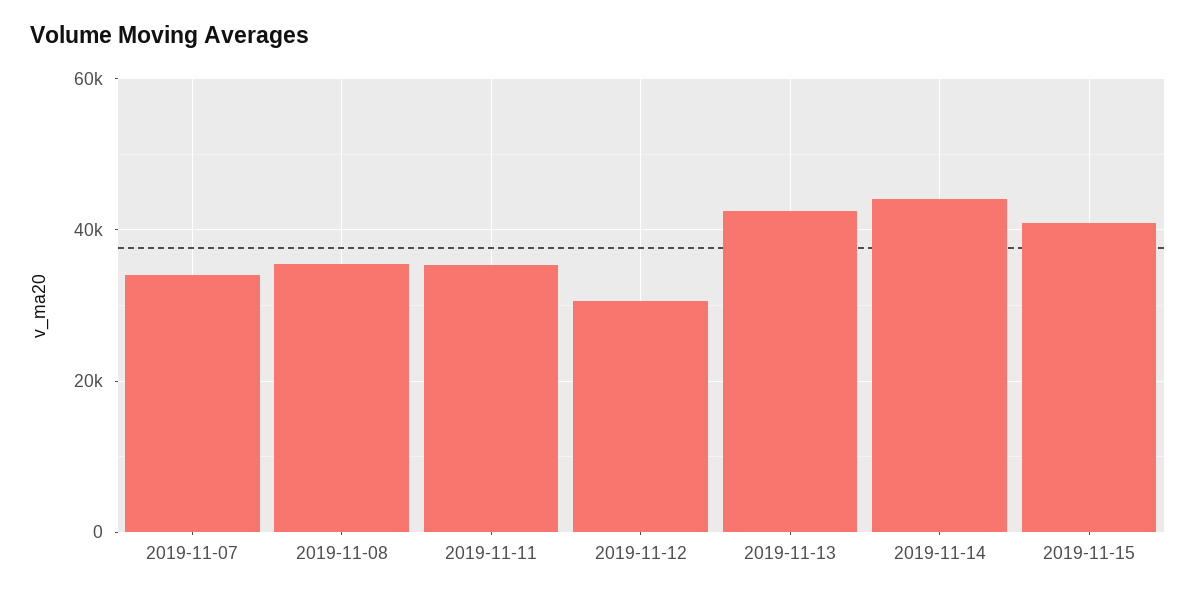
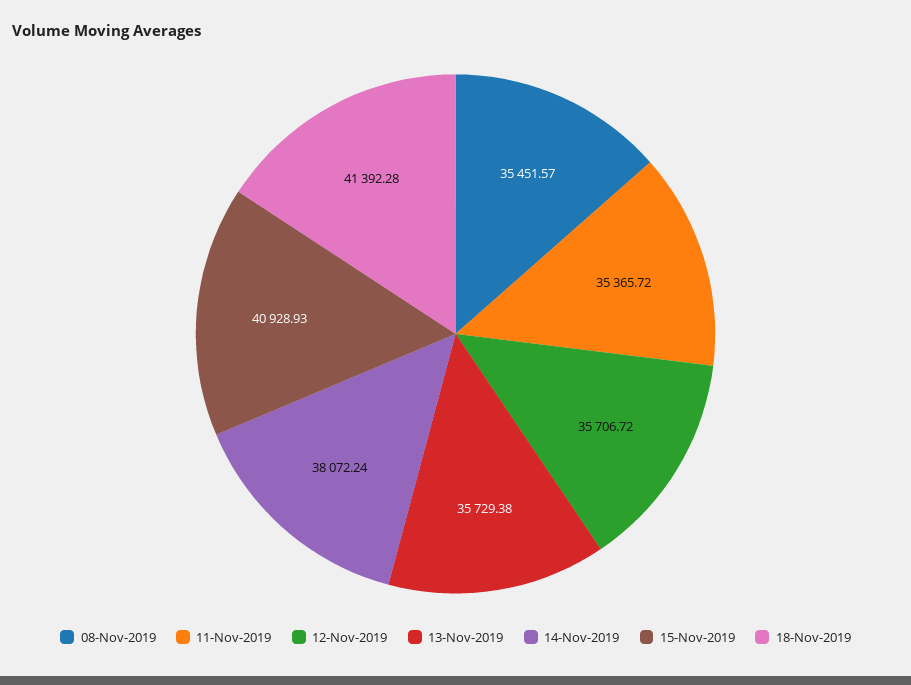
2019-11-07: 34000 -> none
2019-11-12: 30000 -> 35706.72
2019-11-13: 42000 -> 35729.38
2019-11-14: 44000 -> 38072.24
18-Nov-2019: none -> 41392.28

